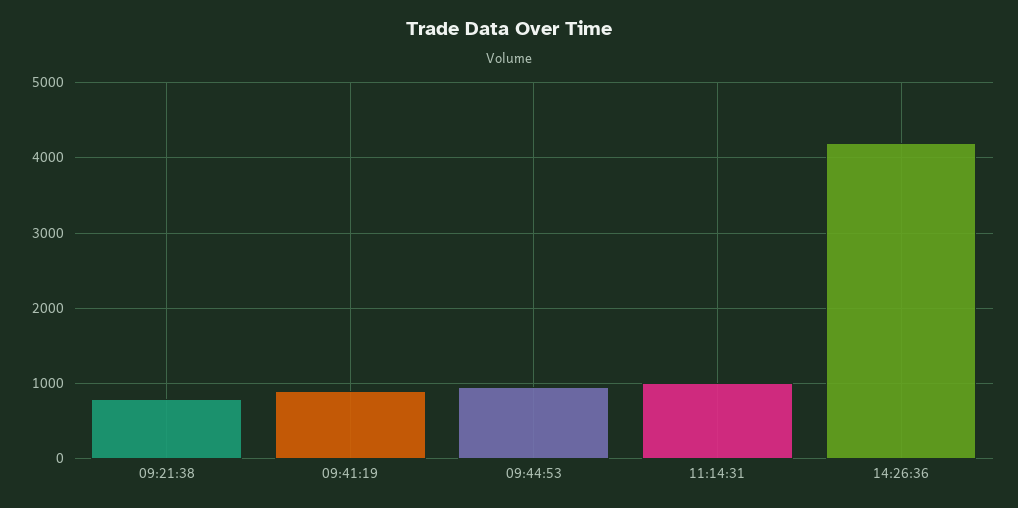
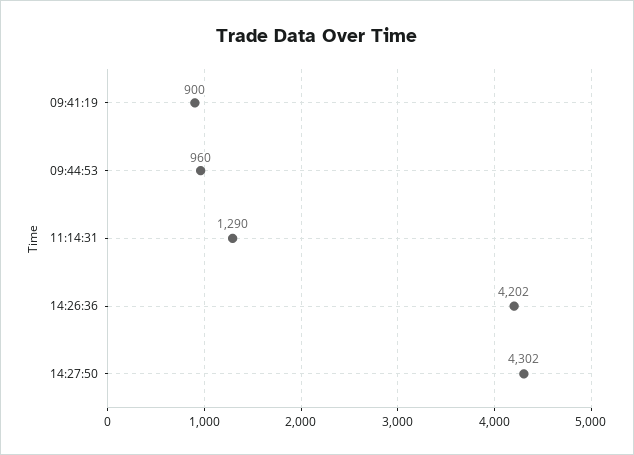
09:21:38: 800 -> none
11:14:31: 1000 -> 1290
14:27:50: none -> 4302

